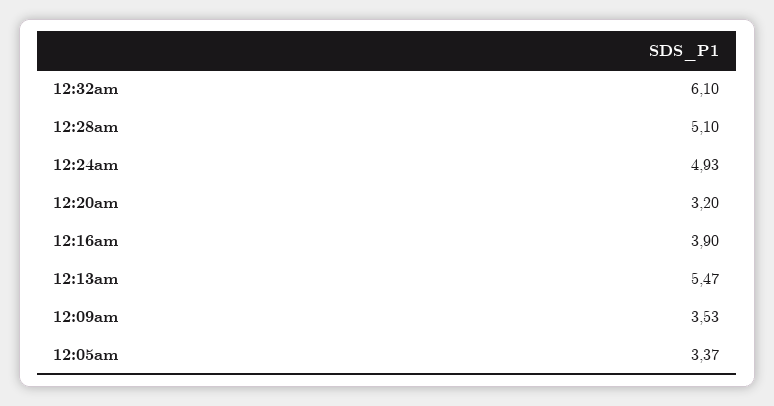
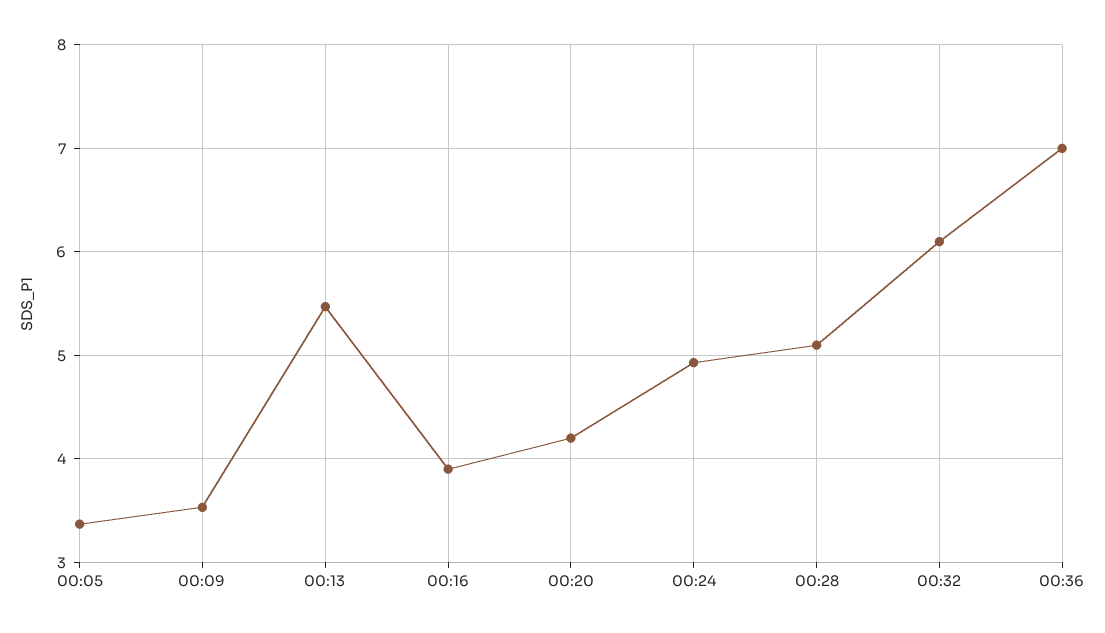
12:20am: 3.2 -> 4.2
00:36: none -> 7

